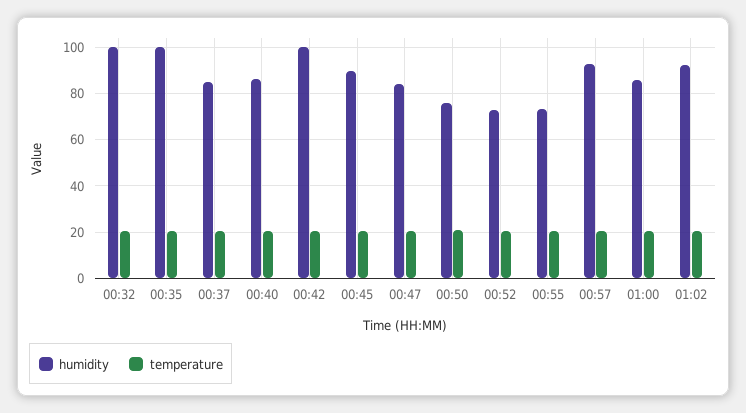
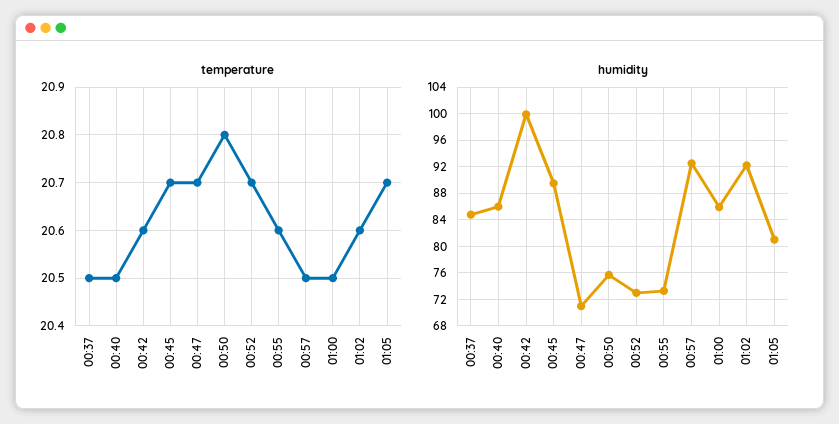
humidity, 00:32: 100 -> none
temperature, 00:32: 20 -> none
humidity, 00:35: 100 -> none
temperature, 00:35: 20 -> none
humidity, 00:47: 85 -> 71
temperature, 01:05: none -> 20.7
humidity, 01:05: none -> 81

